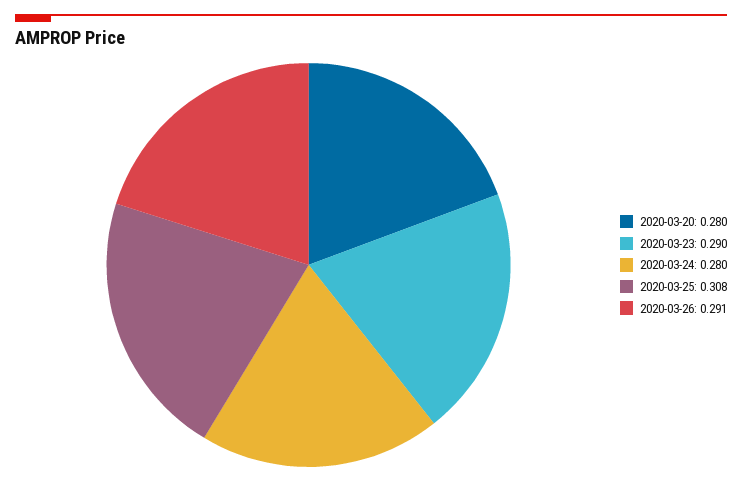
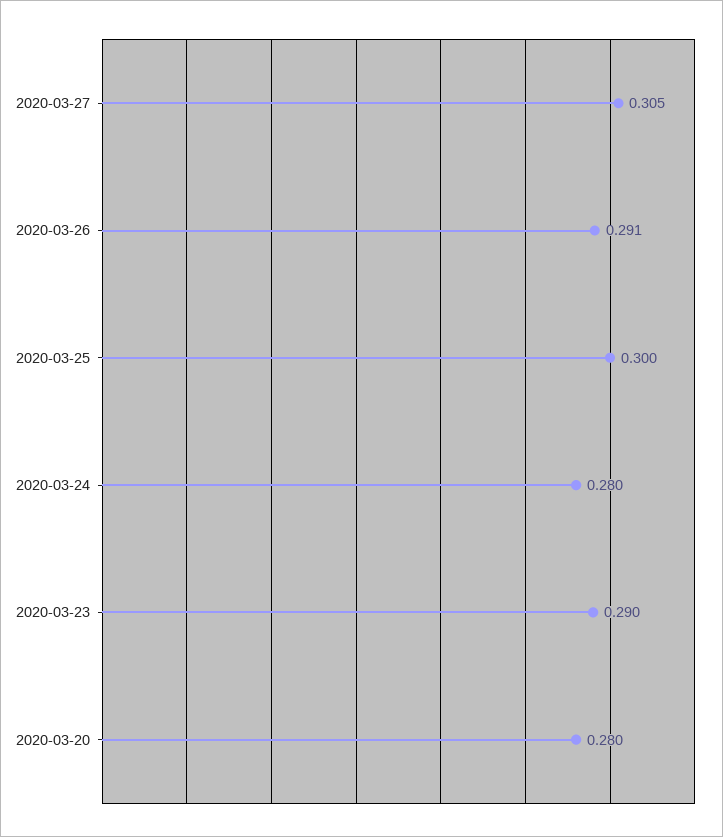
2020-03-25: 0.308 -> 0.3
2020-03-27: none -> 0.305

